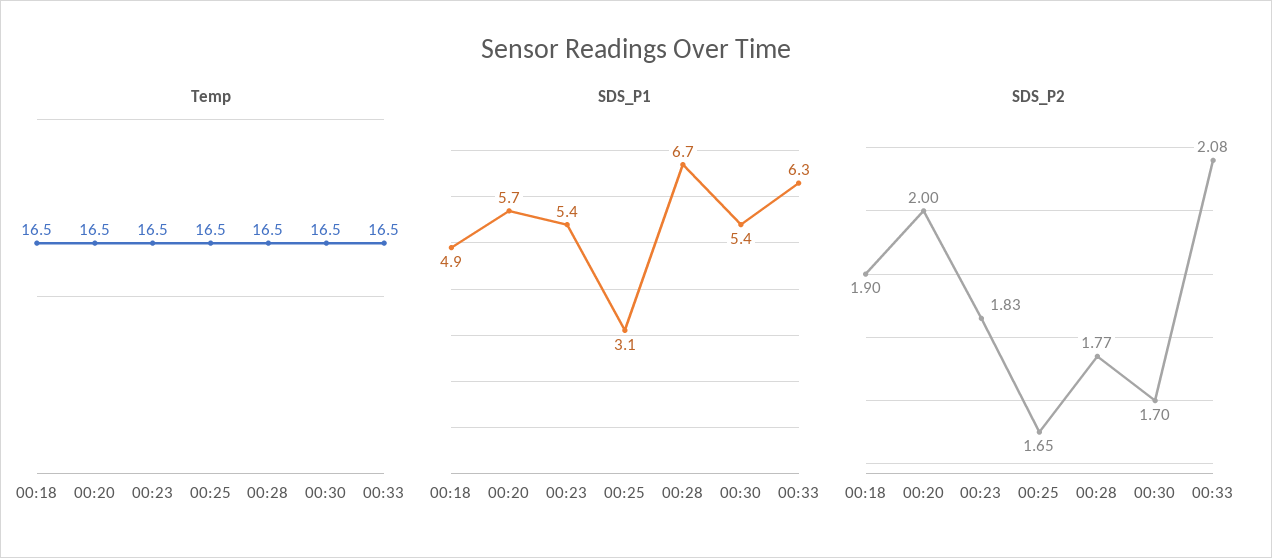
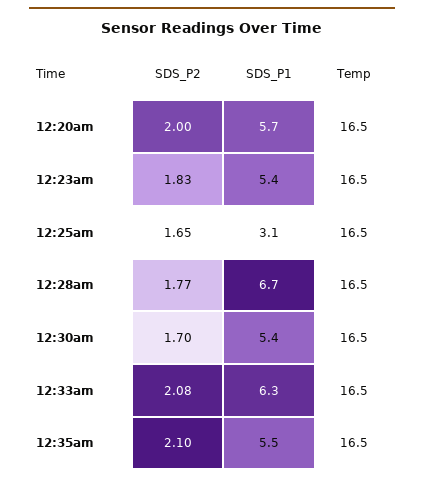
Temp, 00:18: 16.5 -> none
SDS_P1, 00:18: 4.9 -> none
SDS_P2, 00:18: 1.9 -> none
SDS_P2, 12:35am: none -> 2.1
SDS_P1, 12:35am: none -> 5.5
Temp, 12:35am: none -> 16.5

